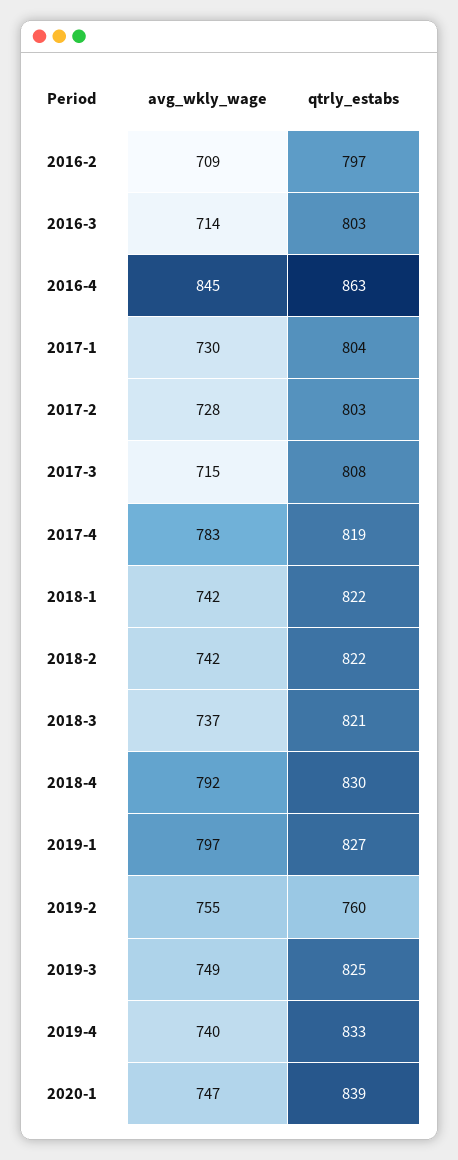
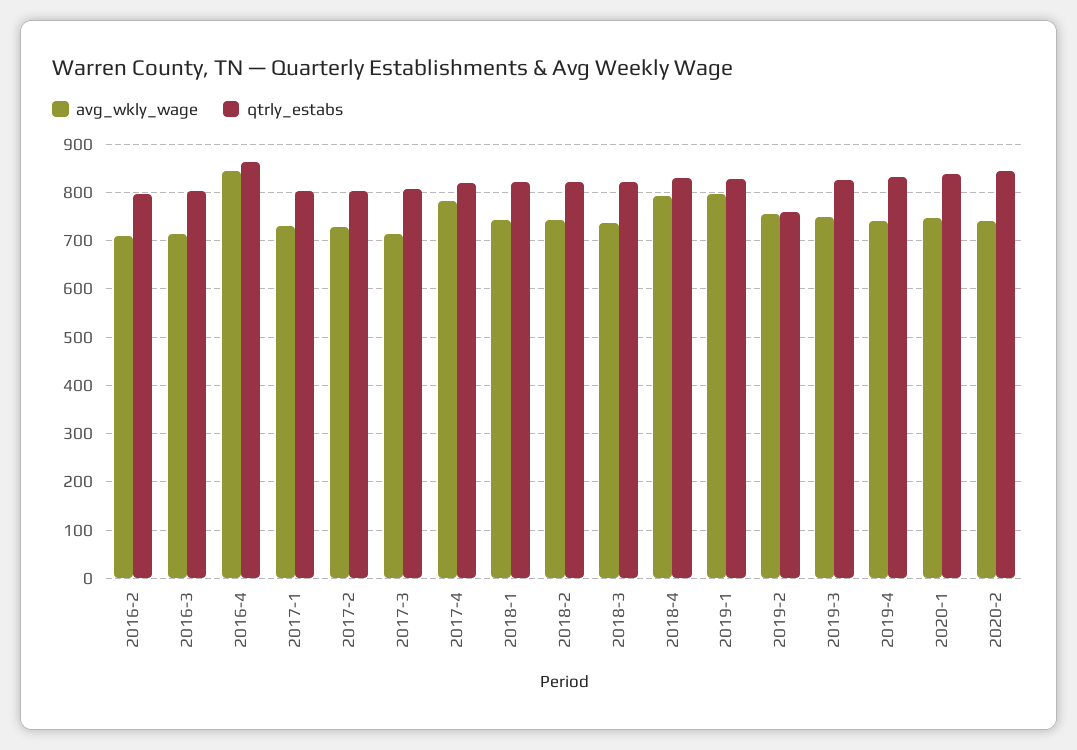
avg_wkly_wage, 2020-2: none -> 740
qtrly_estabs, 2020-2: none -> 840

